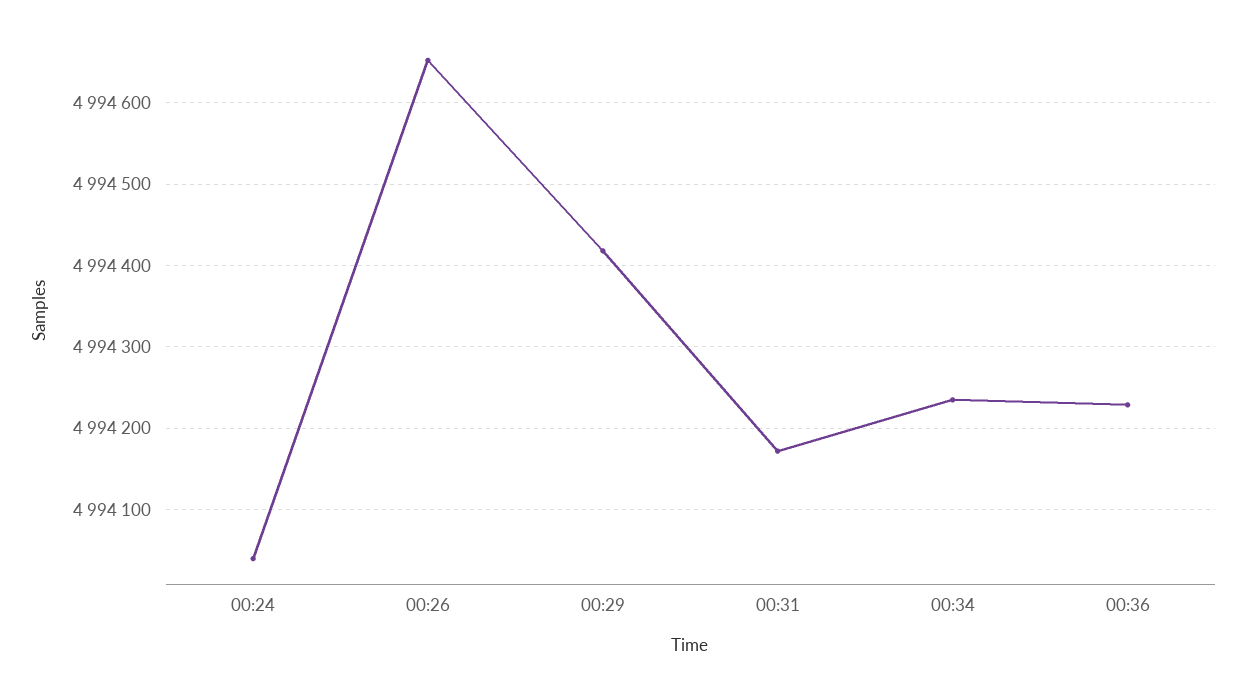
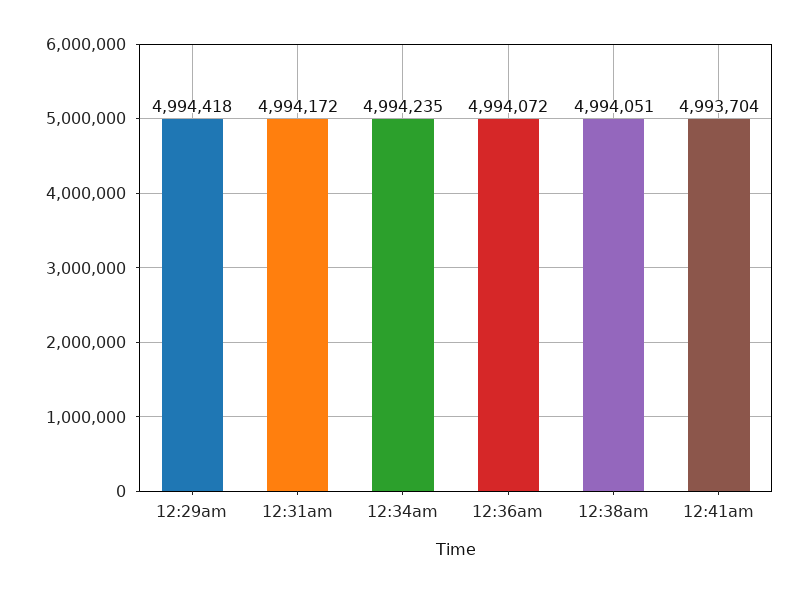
00:24: 4994040 -> none
00:26: 4994650 -> none
00:36: 4994230 -> 4994072
12:38am: none -> 4994051
12:41am: none -> 4993704

